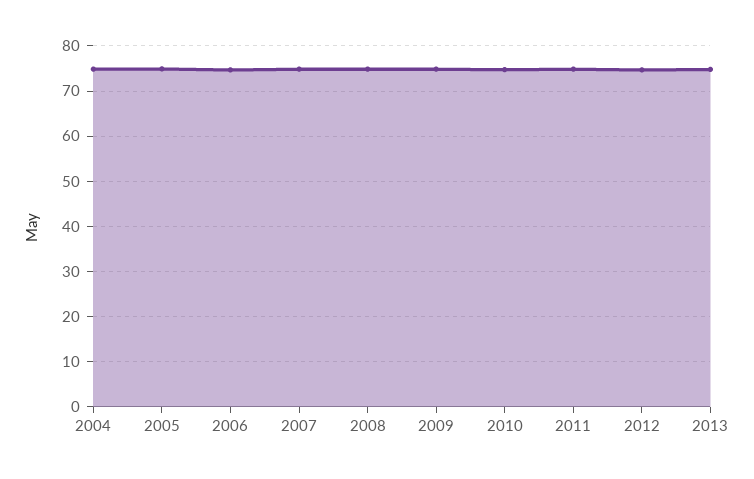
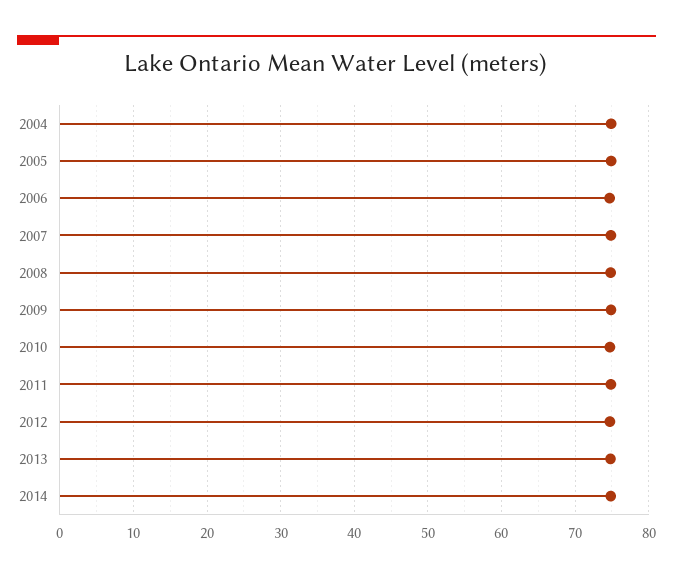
2014: none -> 75

